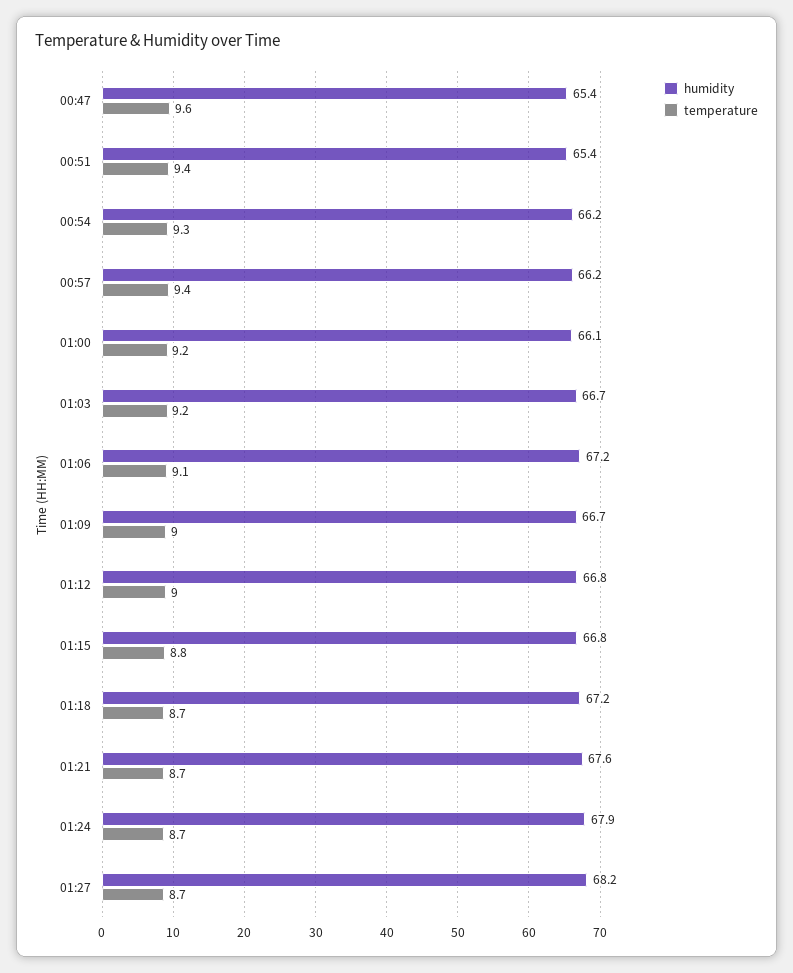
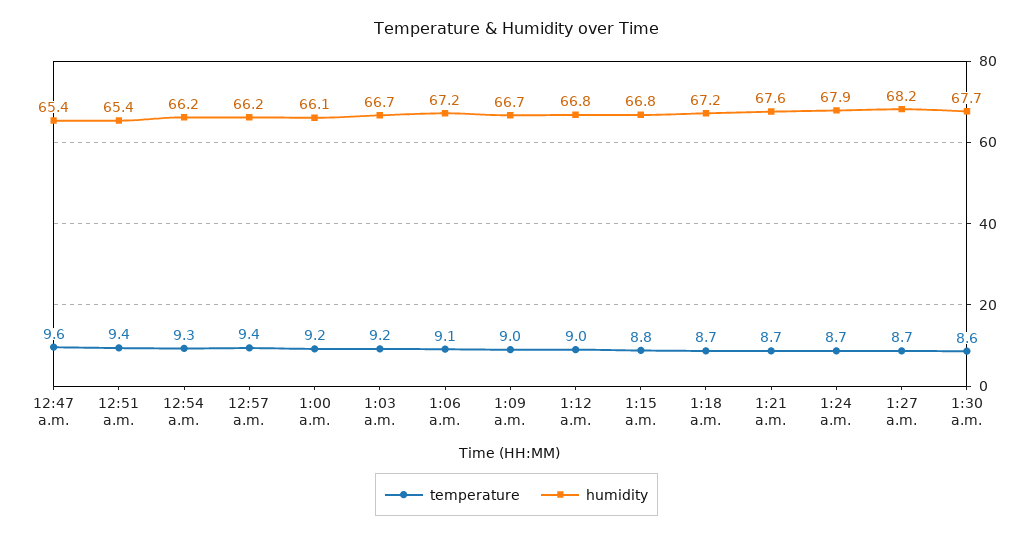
temperature, 1:30 a.m.: none -> 8.6
humidity, 1:30 a.m.: none -> 67.7

